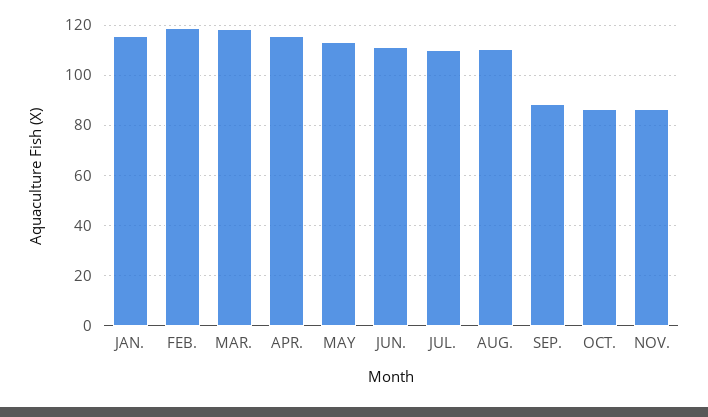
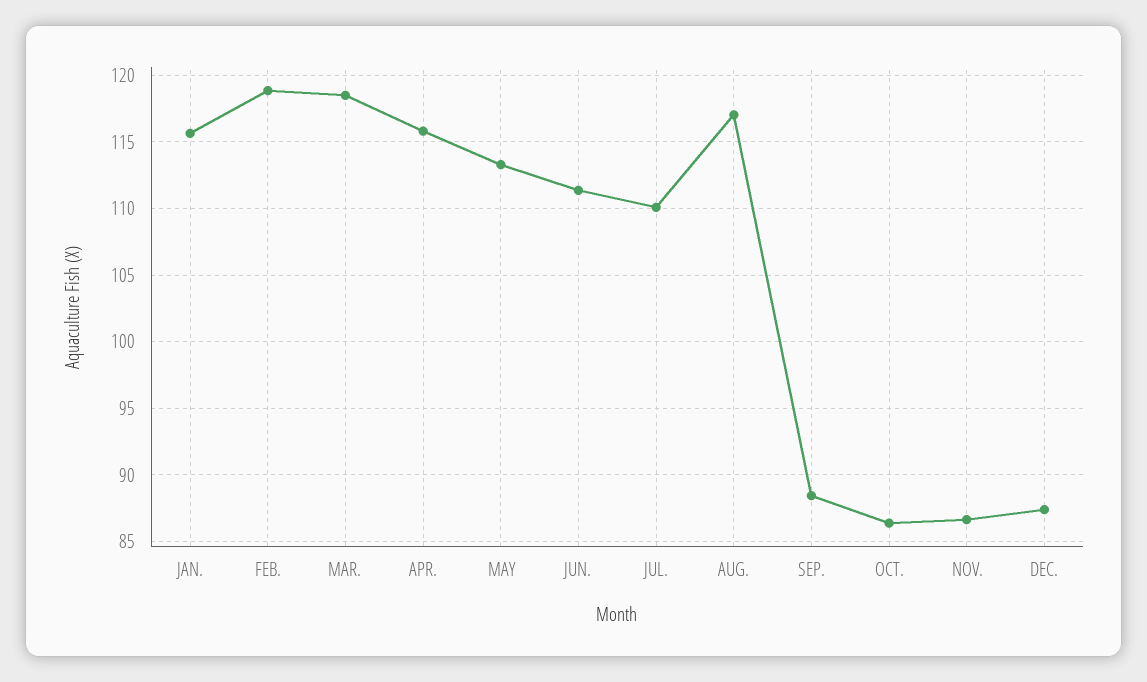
AUG.: 110 -> 117
DEC.: none -> 87.5

